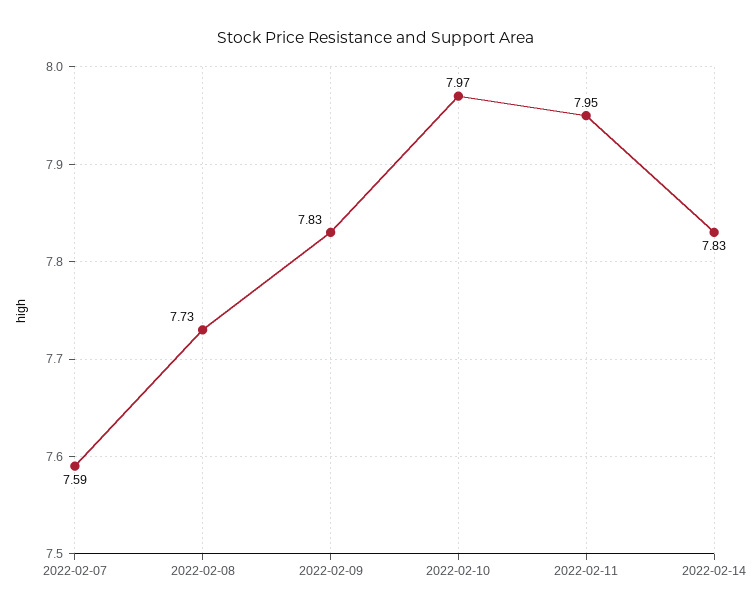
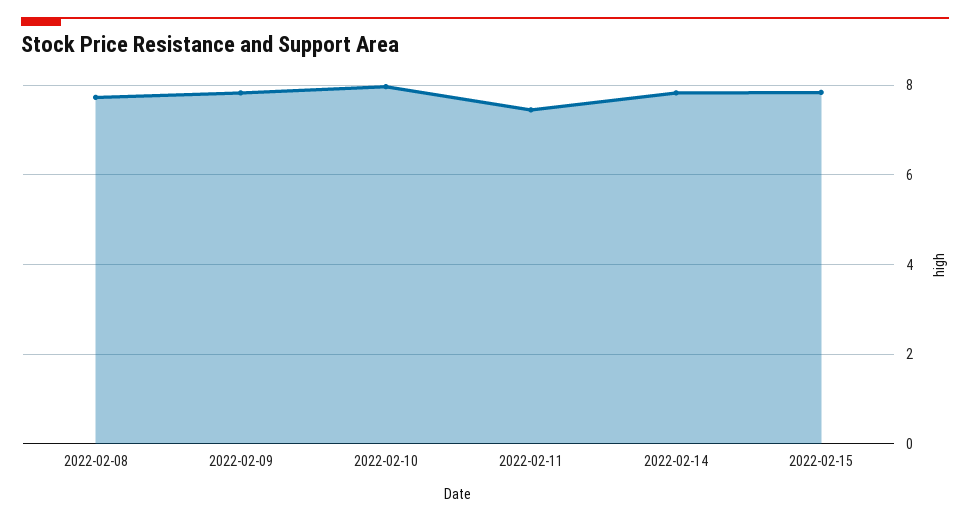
2022-02-07: 7.59 -> none
2022-02-11: 7.95 -> 7.4
2022-02-15: none -> 7.8

